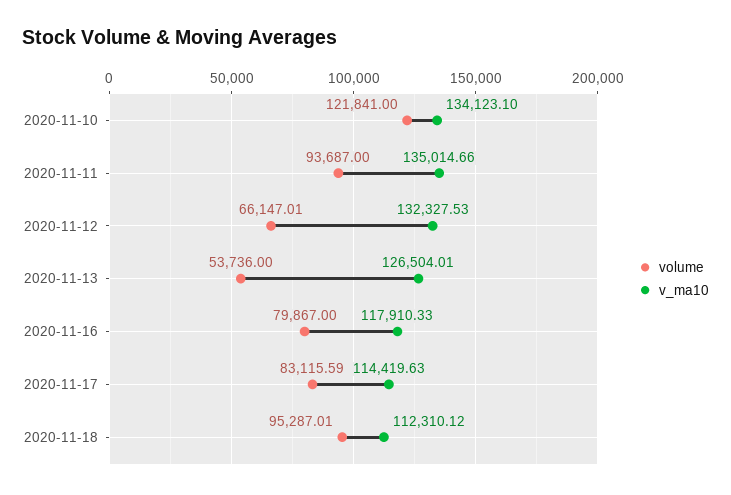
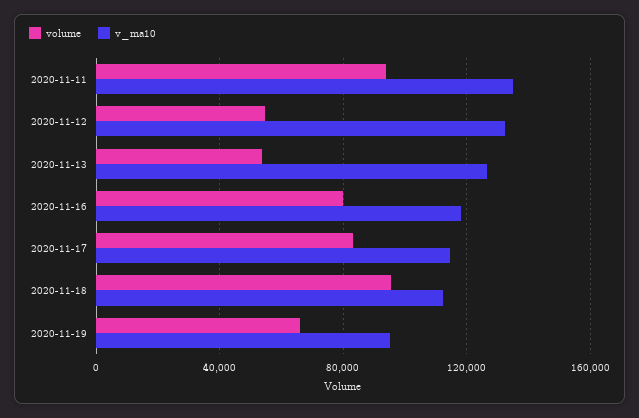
volume, 2020-11-10: 121841 -> none
v_ma10, 2020-11-10: 134123.1 -> none
volume, 2020-11-12: 66147.01 -> 55000
volume, 2020-11-19: none -> 65000
v_ma10, 2020-11-19: none -> 95000

